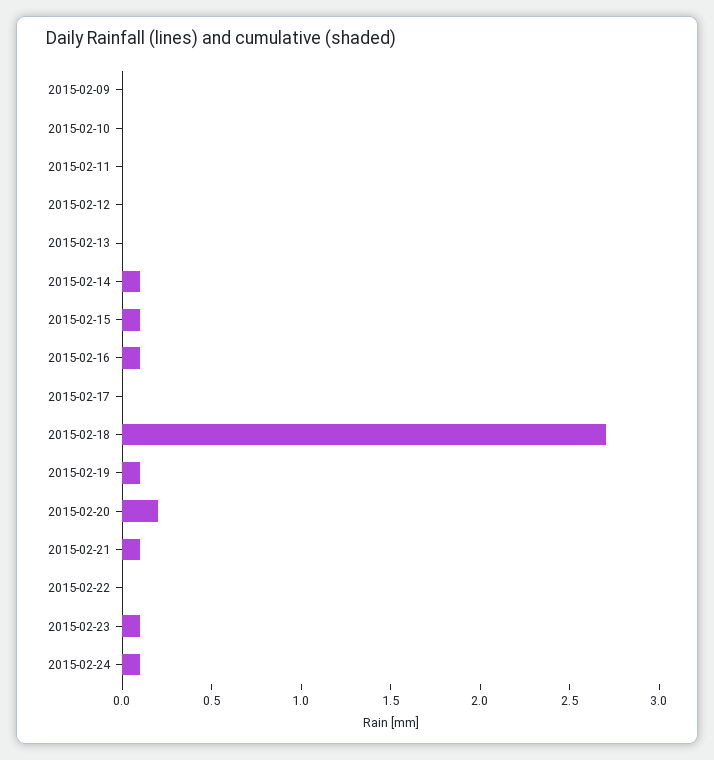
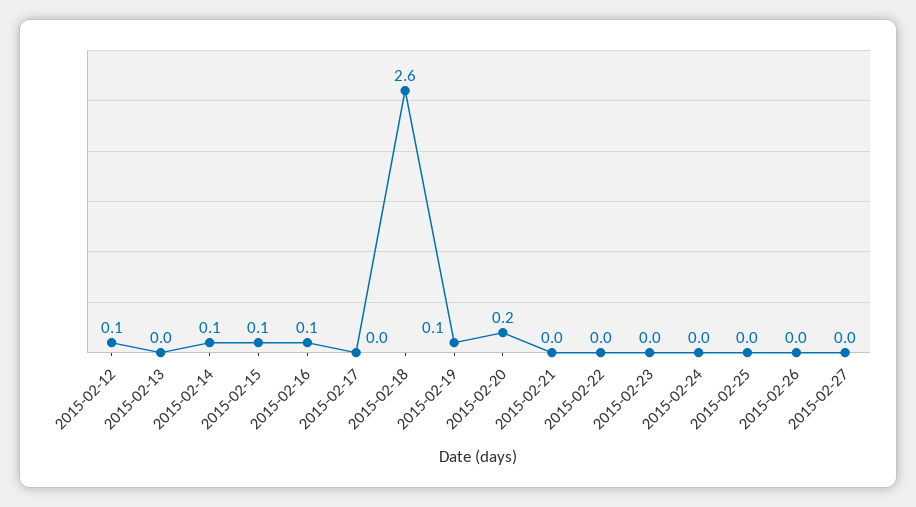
2015-02-09: 0 -> none
2015-02-10: 0 -> none
2015-02-11: 0 -> none
2015-02-12: 0 -> 0.1
2015-02-18: 2.7 -> 2.6
2015-02-21: 0.1 -> 0
2015-02-23: 0.1 -> 0
2015-02-24: 0.1 -> 0
2015-02-25: none -> 0
2015-02-26: none -> 0
2015-02-27: none -> 0

